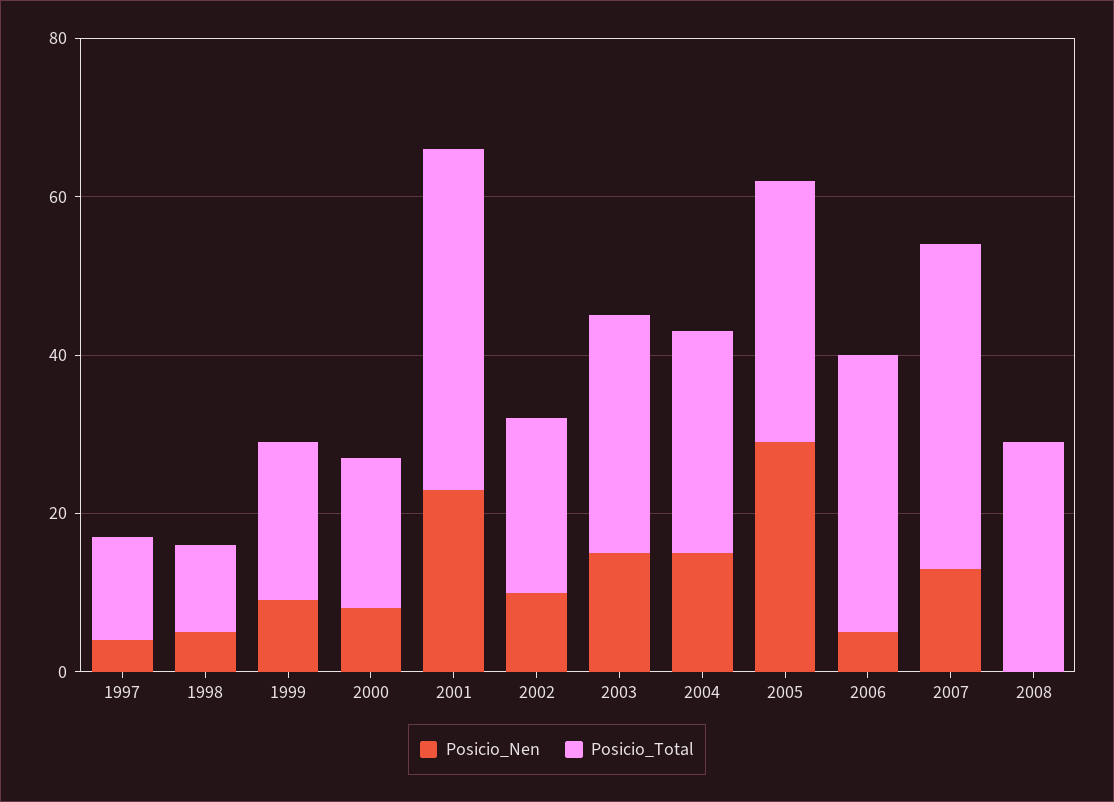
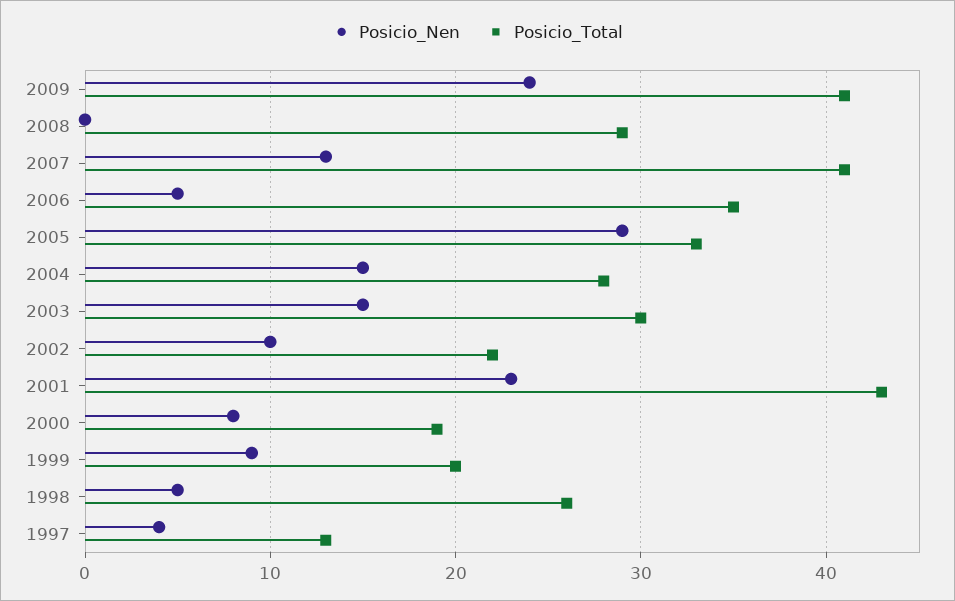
Posicio_Total, 1998: 10 -> 26
Posicio_Nen, 2009: none -> 24
Posicio_Total, 2009: none -> 41

